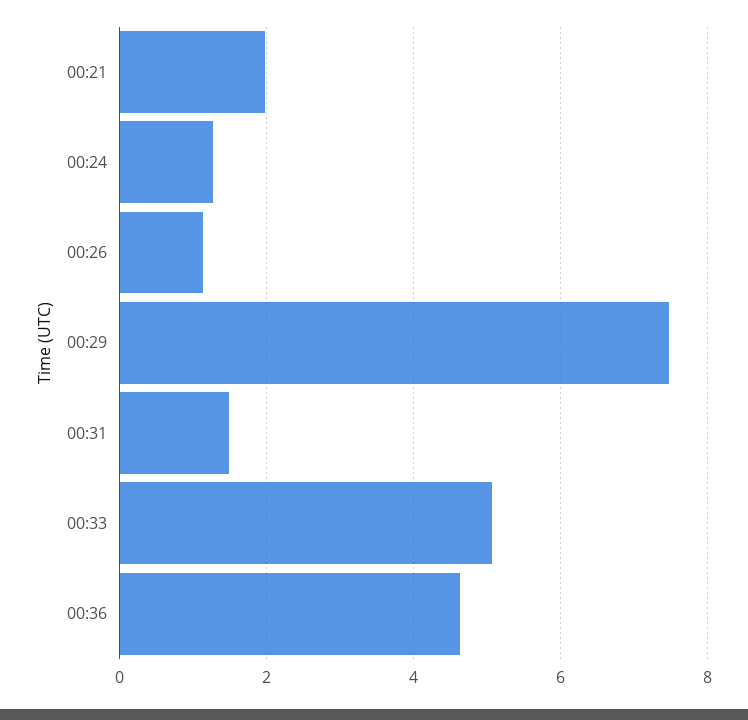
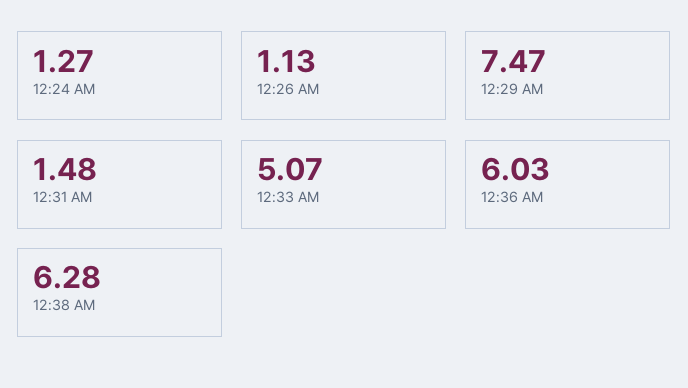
00:21: 2 -> none
00:36: 4.6 -> 6.03
12:38 AM: none -> 6.28

